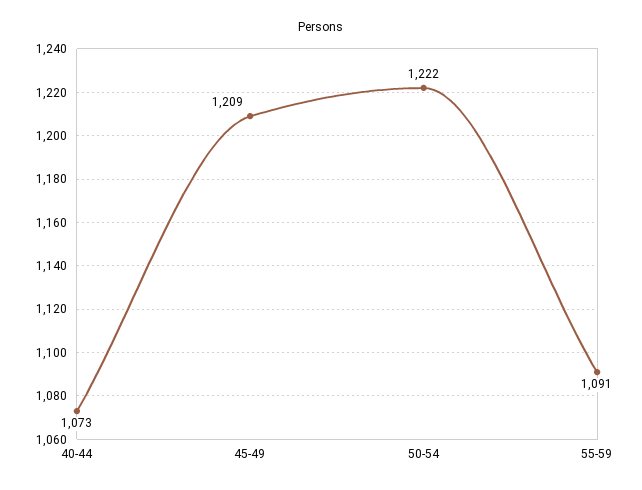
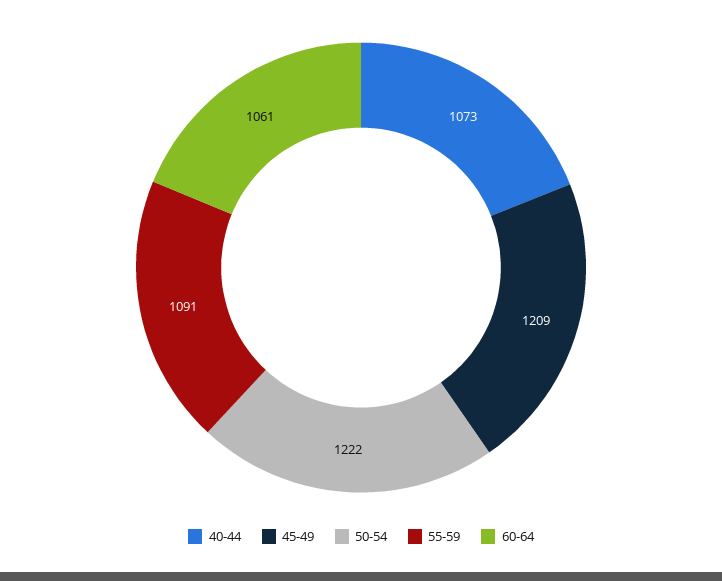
60-64: none -> 1061

